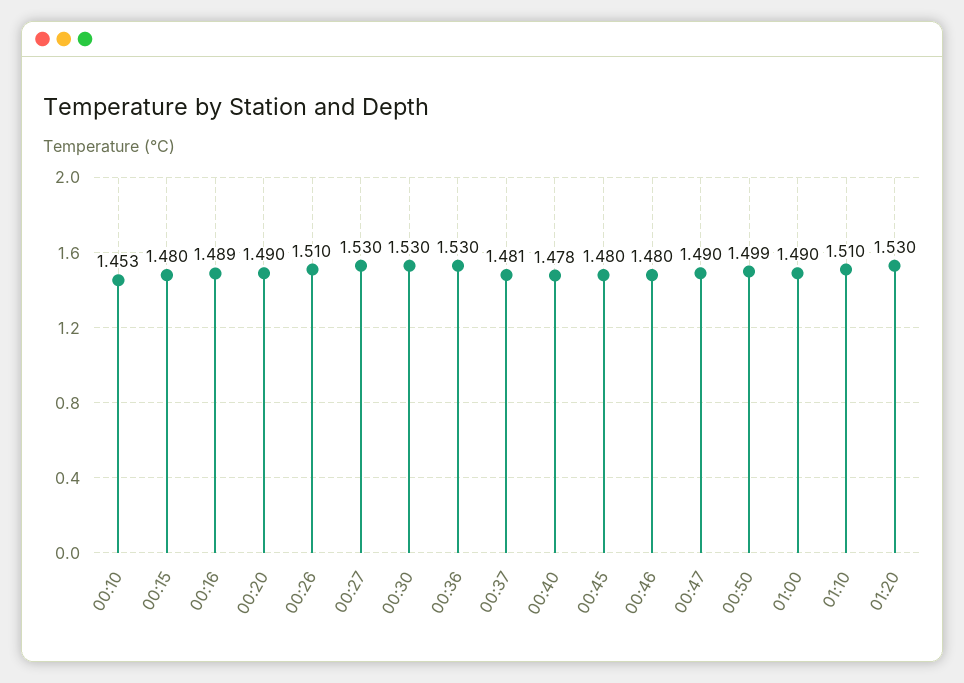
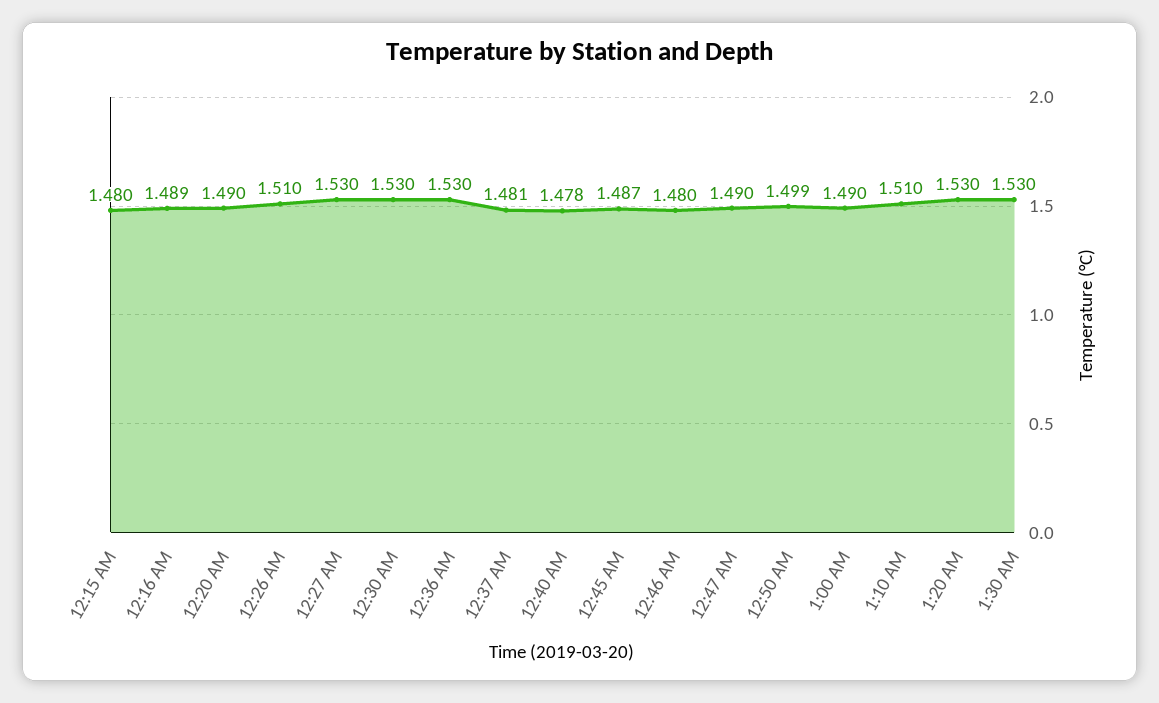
00:10: 1.453 -> none
00:45: 1.48 -> 1.487
1:30 AM: none -> 1.53

